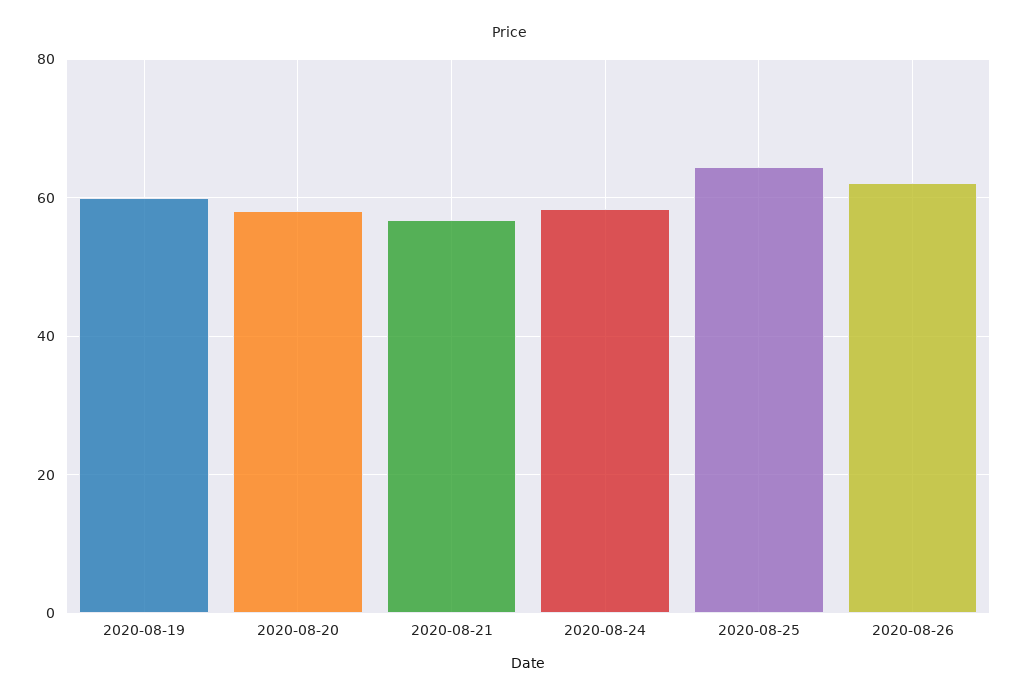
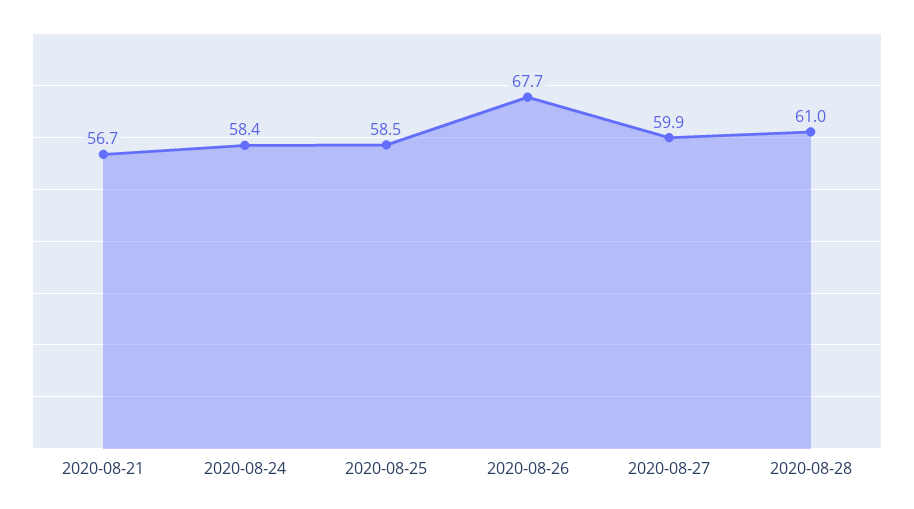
2020-08-19: 60 -> none
2020-08-20: 58 -> none
2020-08-25: 64 -> 58.5
2020-08-26: 62 -> 67.7
2020-08-27: none -> 59.9
2020-08-28: none -> 61

